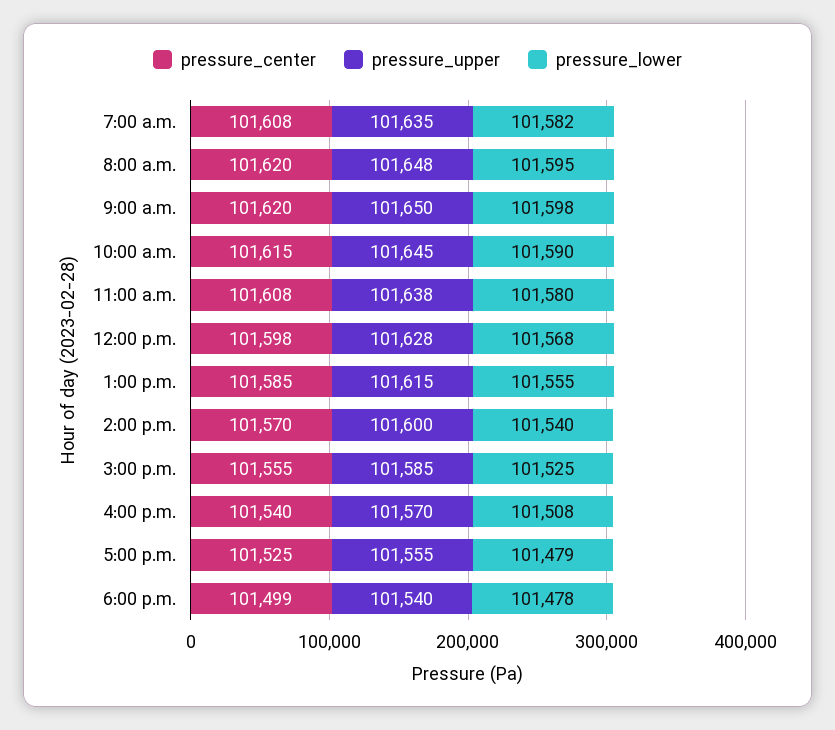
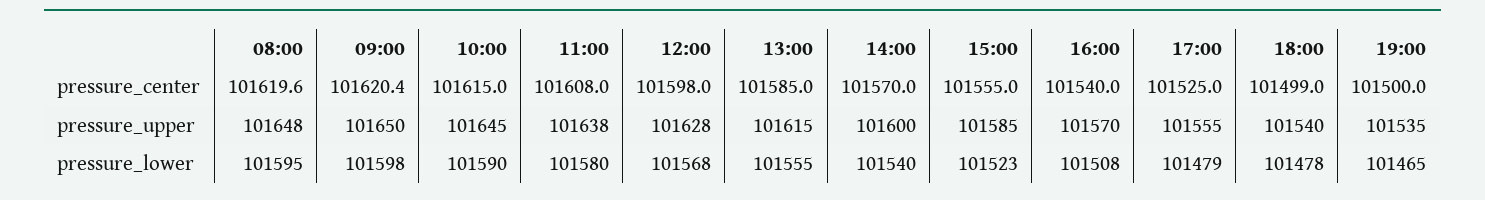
pressure_center, 7:00 a.m.: 101608 -> none
pressure_upper, 7:00 a.m.: 101635 -> none
pressure_lower, 7:00 a.m.: 101582 -> none
pressure_lower, 3:00 p.m.: 101525 -> 101523
pressure_center, 19:00: none -> 101500
pressure_upper, 19:00: none -> 101535
pressure_lower, 19:00: none -> 101465

